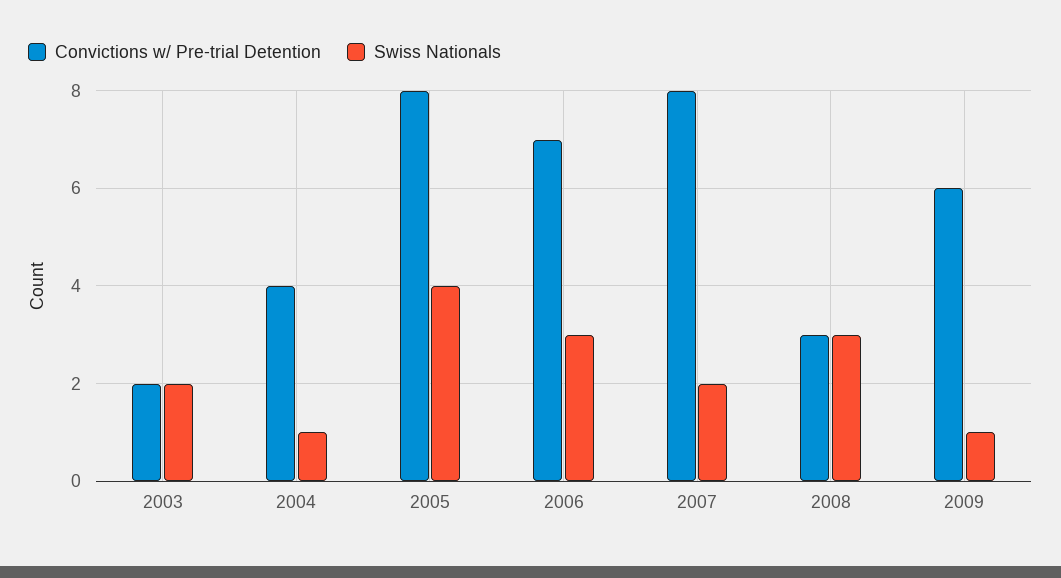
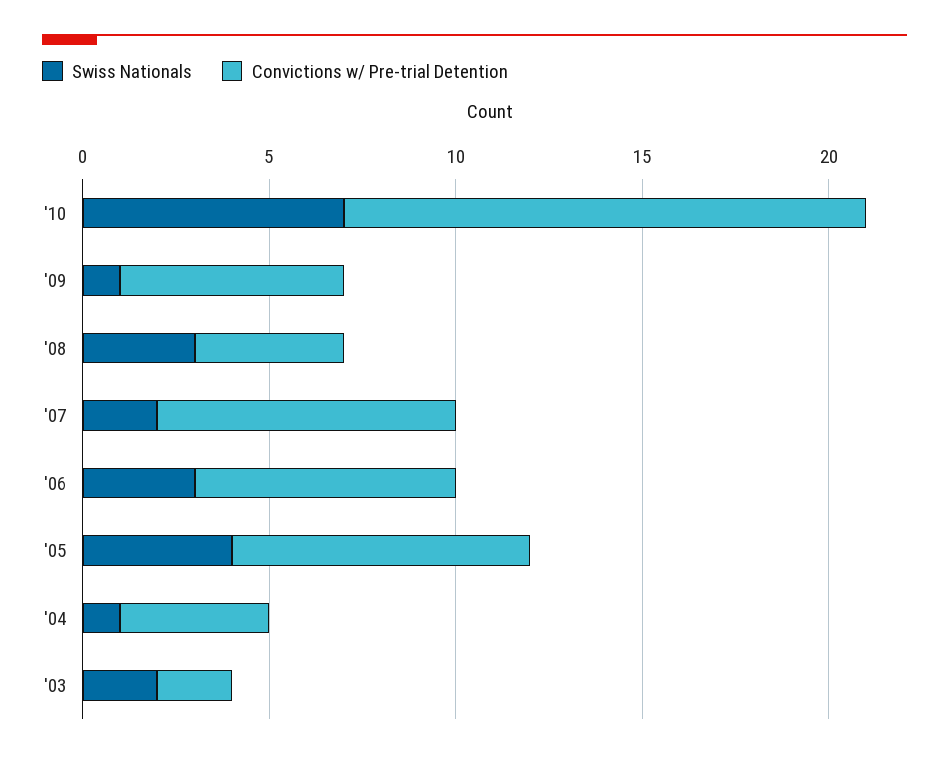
Convictions w/ Pre-trial Detention, 2008: 3 -> 4
Swiss Nationals, '10: none -> 7
Convictions w/ Pre-trial Detention, '10: none -> 14

